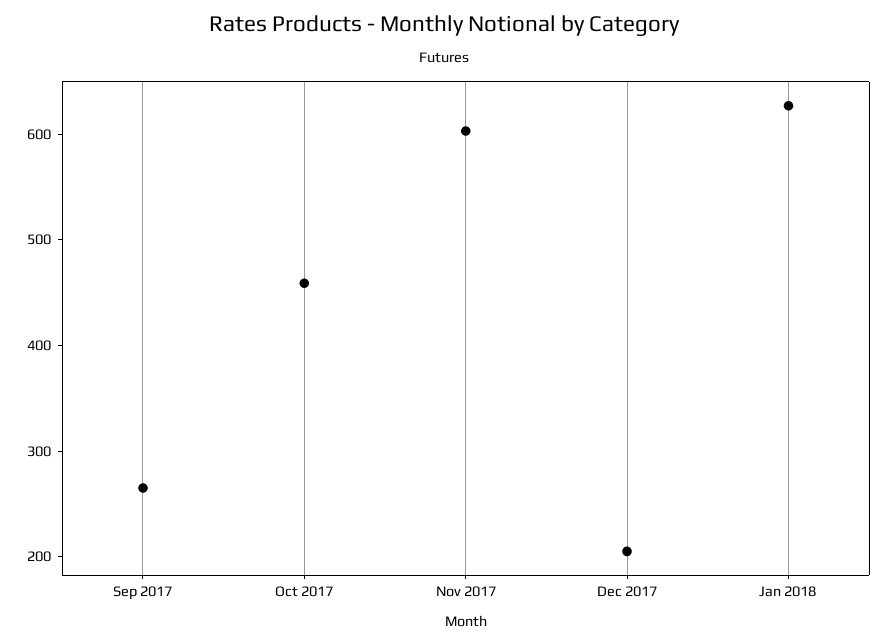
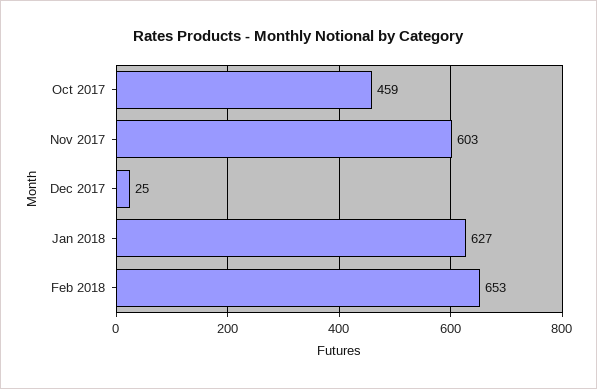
Sep 2017: 260 -> none
Dec 2017: 200 -> 25
Feb 2018: none -> 653

